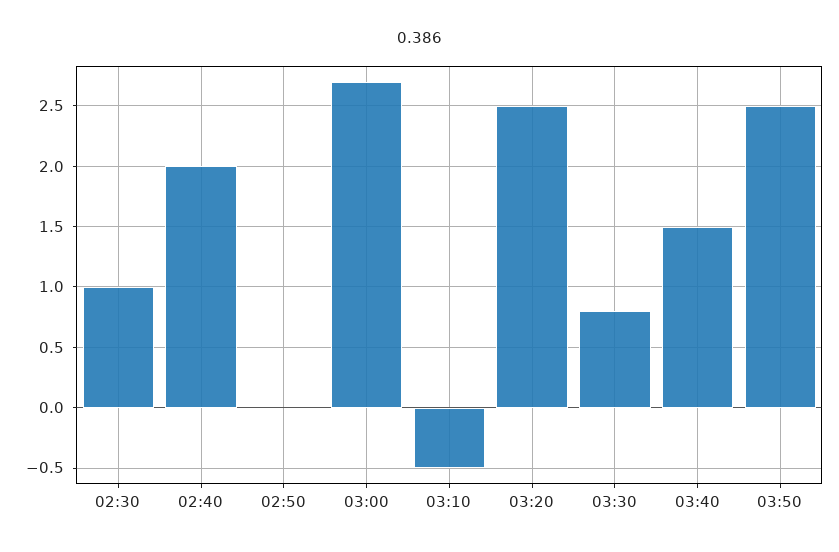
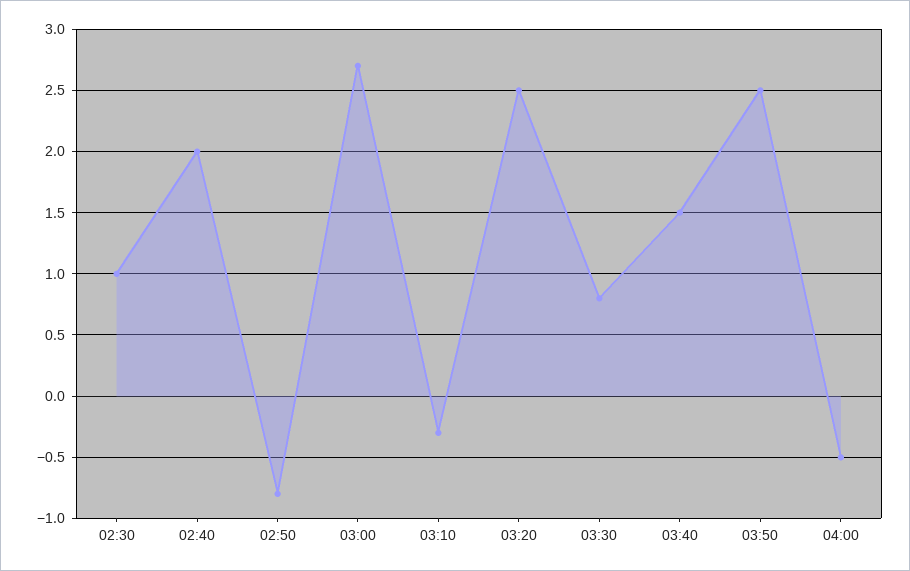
02:50: 0 -> -0.8
03:10: -0.5 -> -0.3
04:00: none -> -0.5

